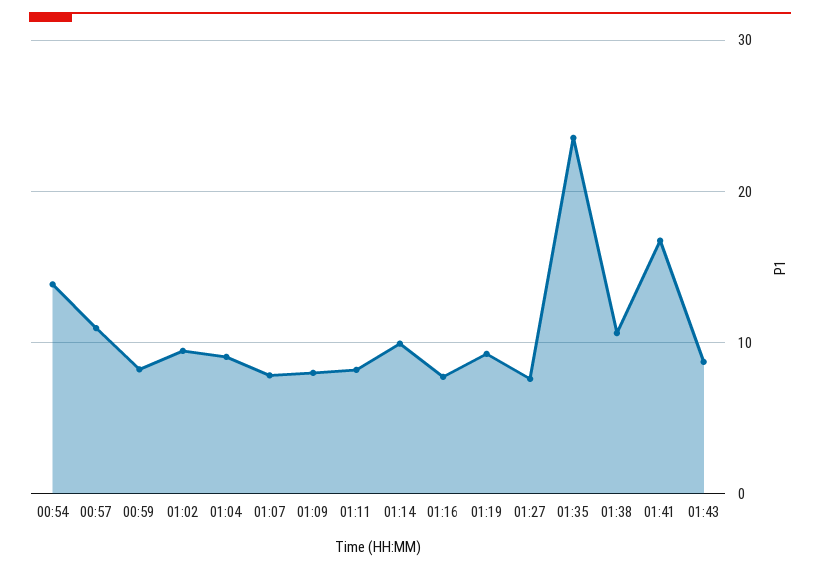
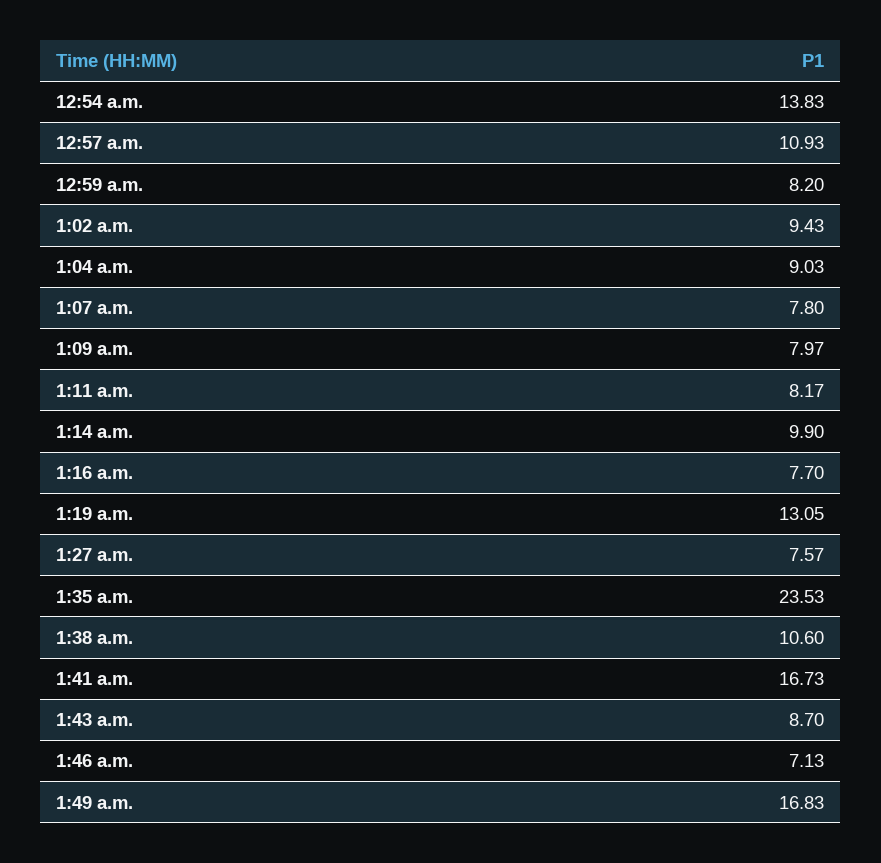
01:19: 9 -> 13.05
1:46 a.m.: none -> 7.13
1:49 a.m.: none -> 16.83

